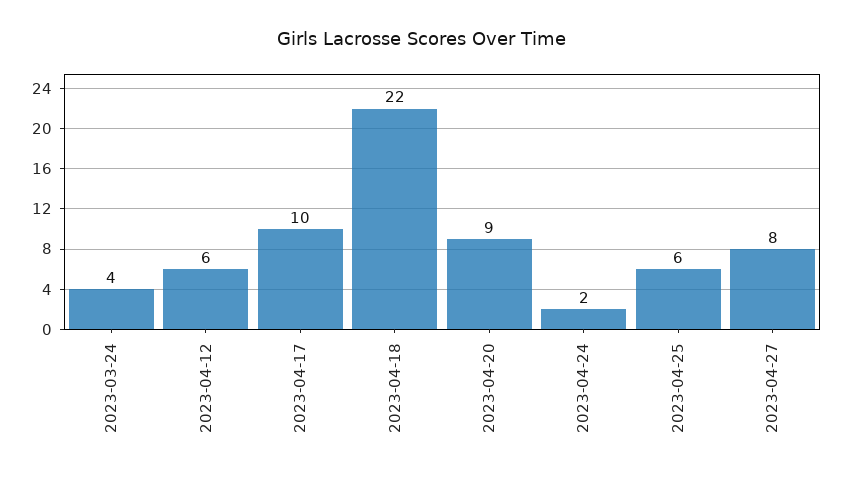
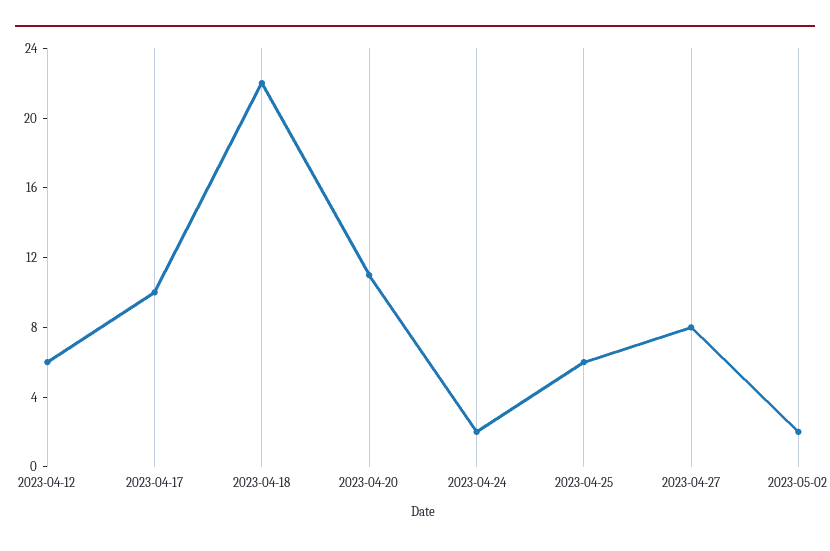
2023-03-24: 4 -> none
2023-04-20: 9 -> 11
2023-05-02: none -> 2

